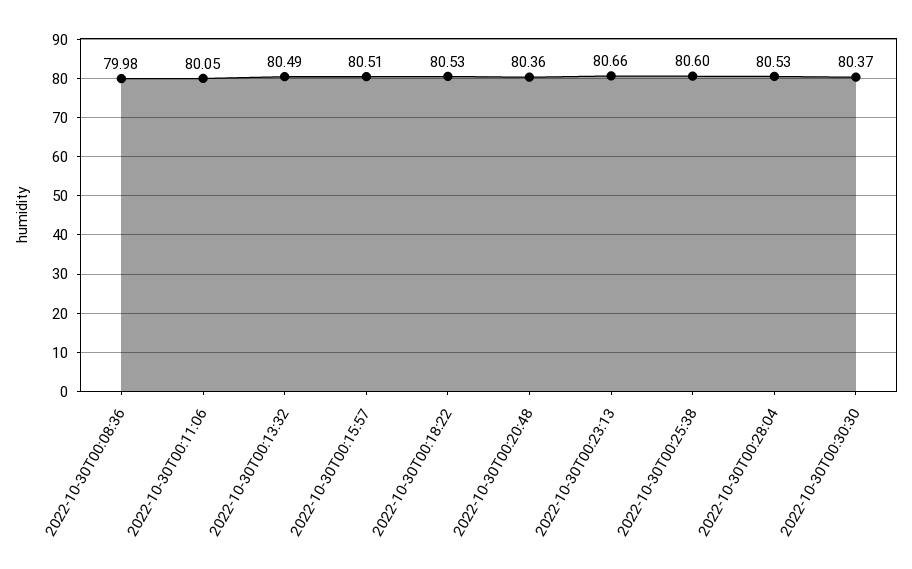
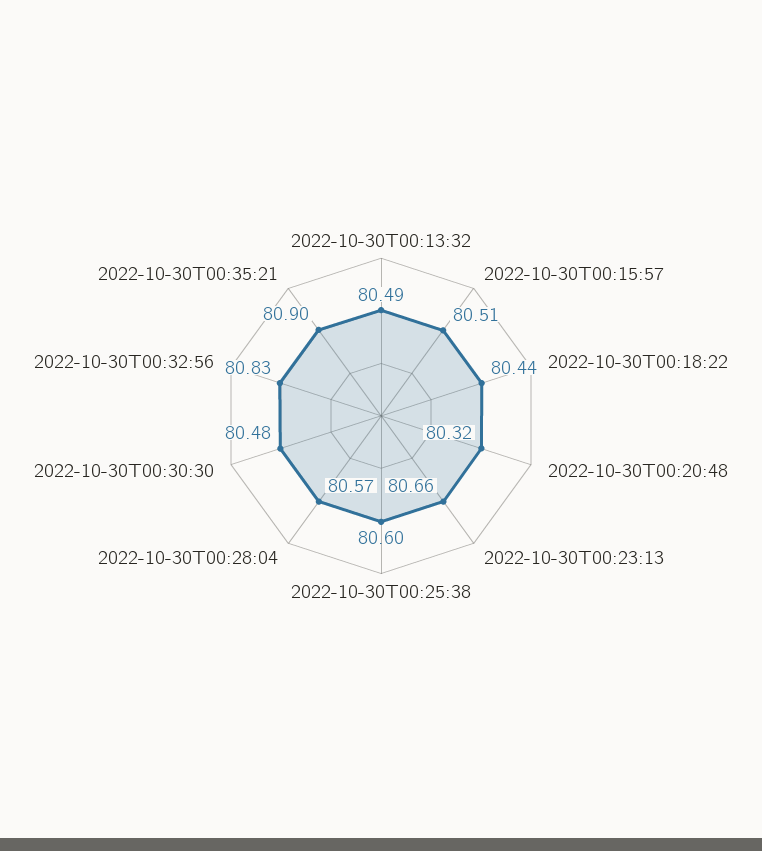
2022-10-30T00:08:36: 79.98 -> none
2022-10-30T00:11:06: 80.05 -> none
2022-10-30T00:18:22: 80.53 -> 80.44
2022-10-30T00:20:48: 80.36 -> 80.32
2022-10-30T00:28:04: 80.53 -> 80.57
2022-10-30T00:30:30: 80.37 -> 80.48
2022-10-30T00:32:56: none -> 80.83
2022-10-30T00:35:21: none -> 80.9

